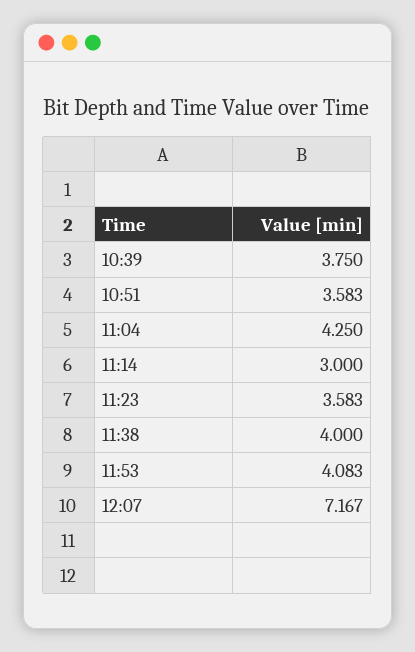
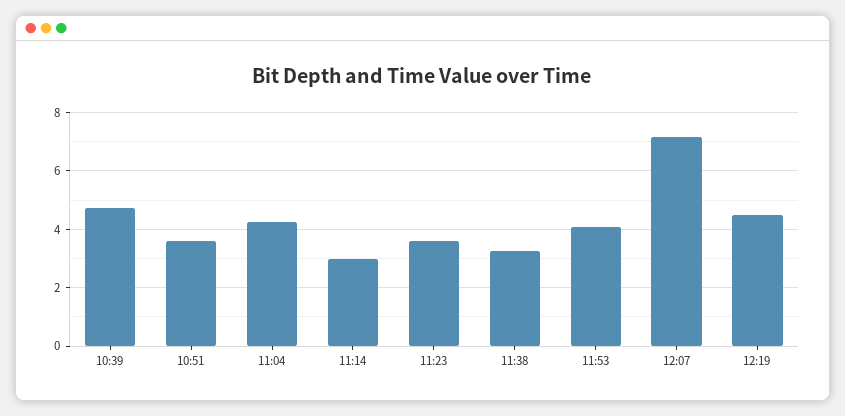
10:39: 3.75 -> 4.75
11:38: 4 -> 3.25
12:19: none -> 4.5

